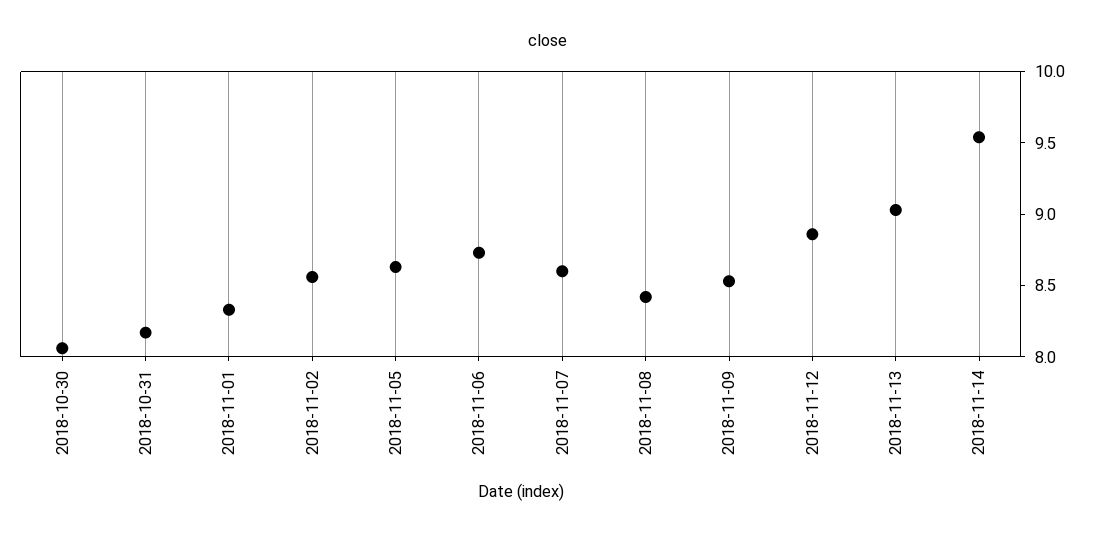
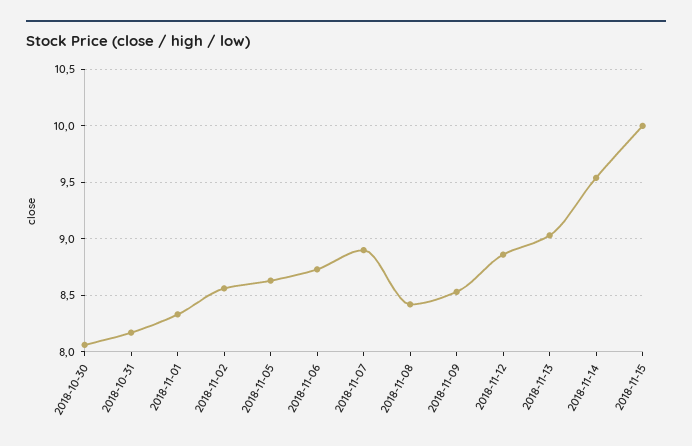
2018-11-07: 8.6 -> 8.9
2018-11-15: none -> 10

